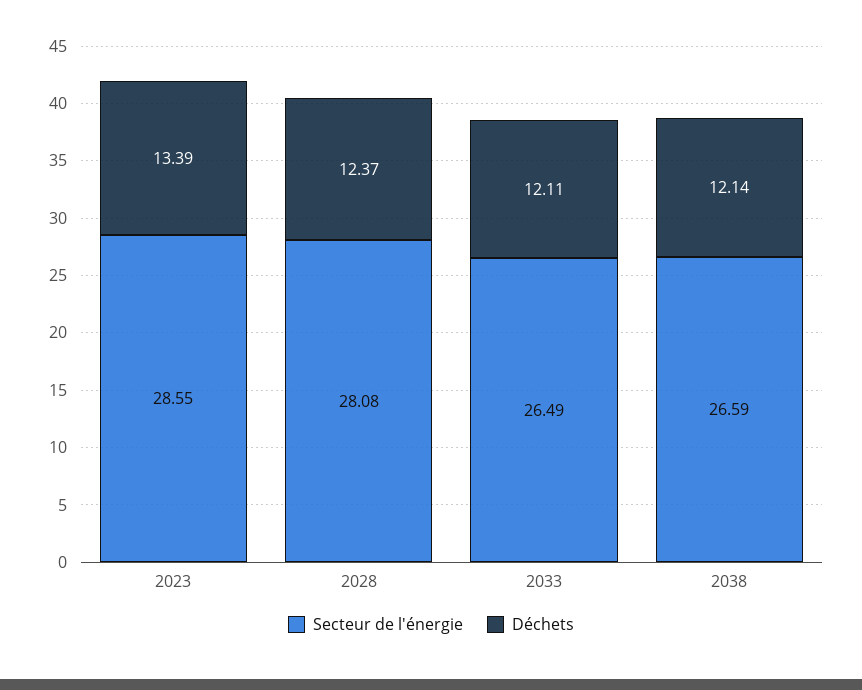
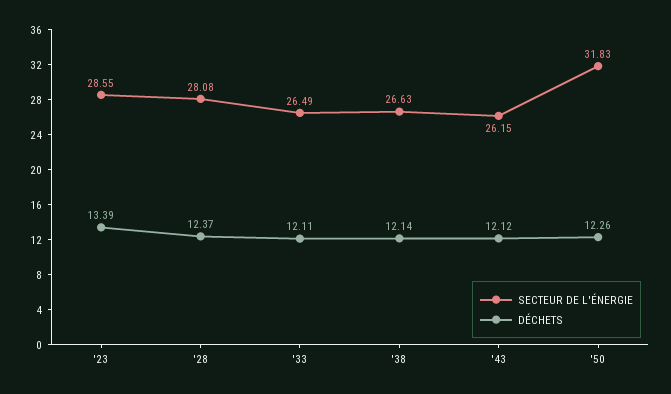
Secteur de l'énergie, 2038: 26.59 -> 26.63
Secteur de l'énergie, '43: none -> 26.15
Déchets, '43: none -> 12.12
Secteur de l'énergie, '50: none -> 31.83
Déchets, '50: none -> 12.26

